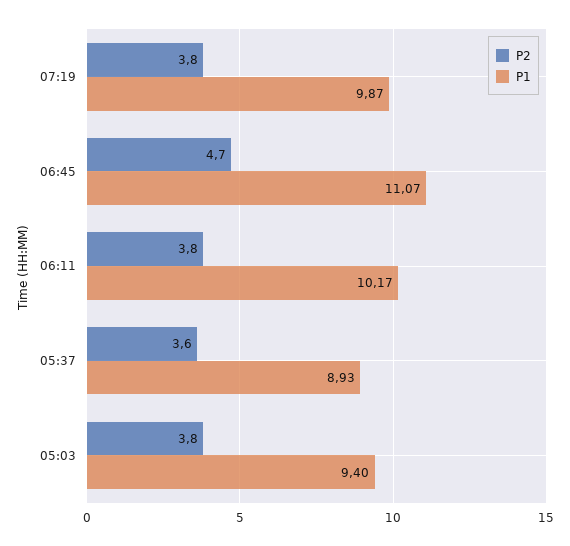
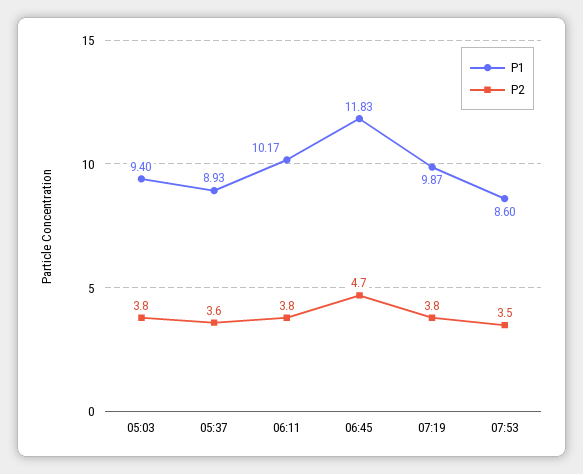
P1, 06:45: 11.07 -> 11.83
P1, 07:53: none -> 8.6
P2, 07:53: none -> 3.5

